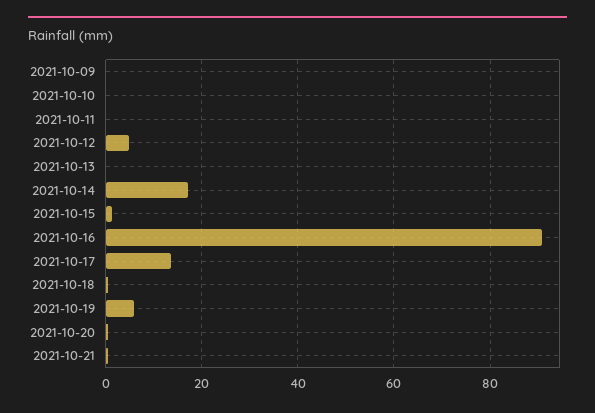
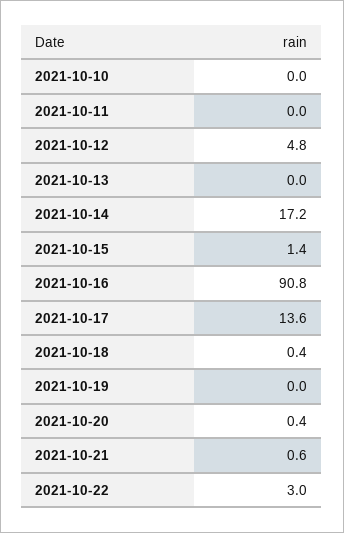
2021-10-09: 0 -> none
2021-10-19: 6 -> 0
2021-10-22: none -> 3

